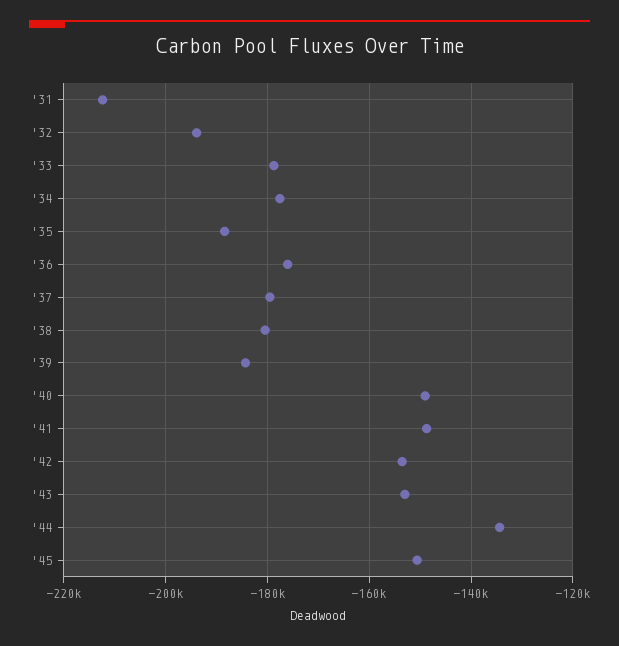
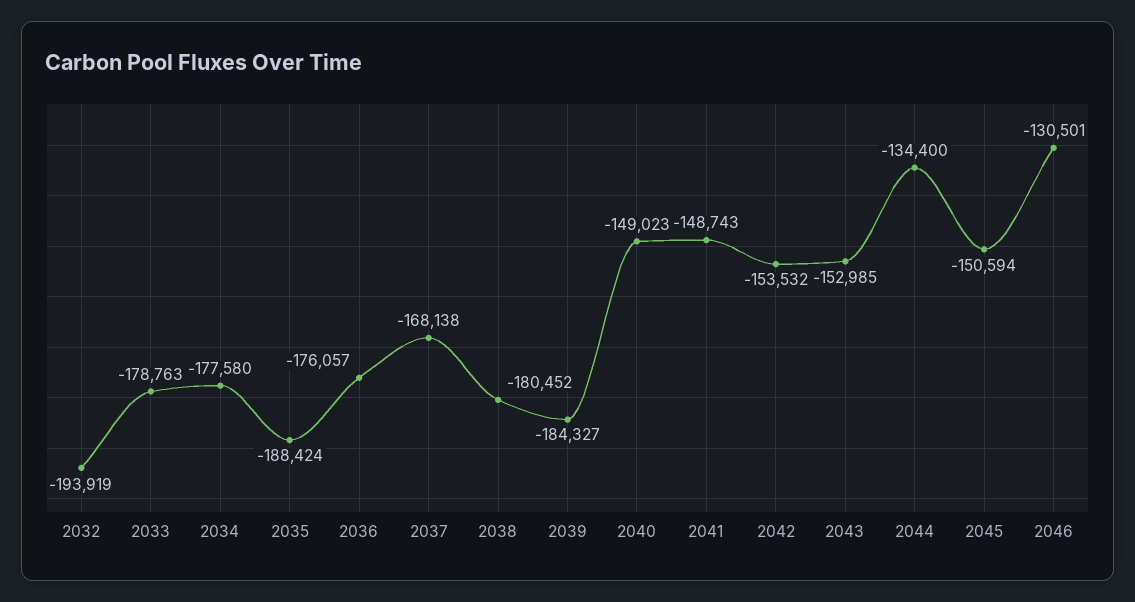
'31: -212000 -> none
'37: -180000 -> -168138
2046: none -> -130501

